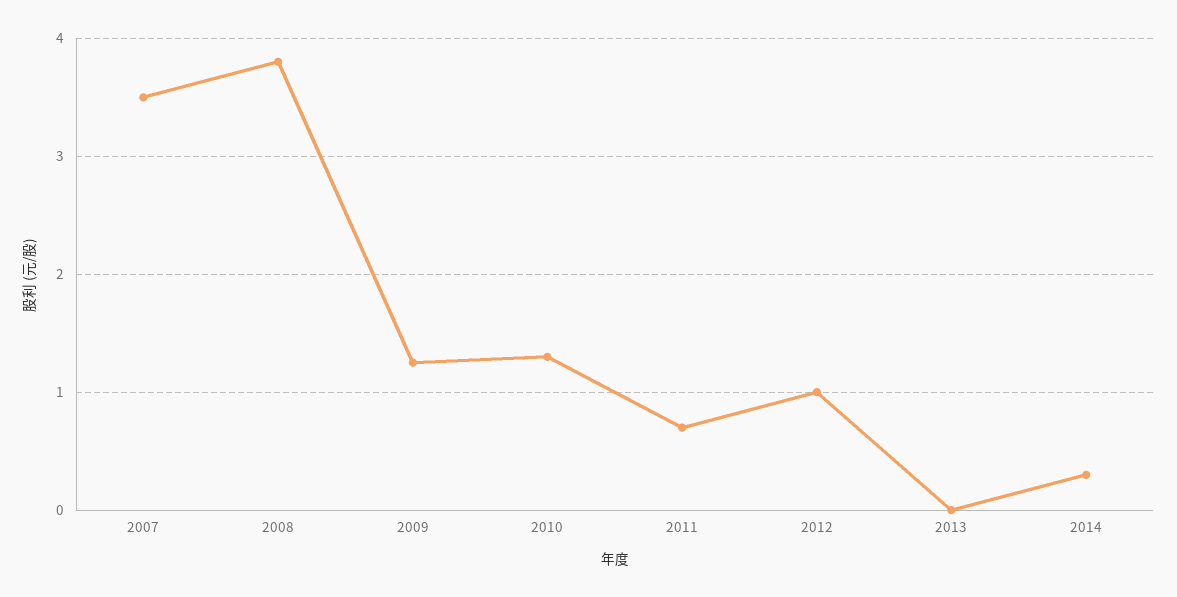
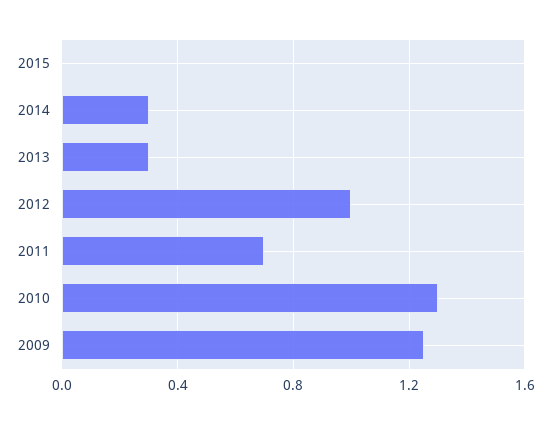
2007: 3.5 -> none
2008: 3.8 -> none
2013: 0 -> 0.3
2015: none -> 0

